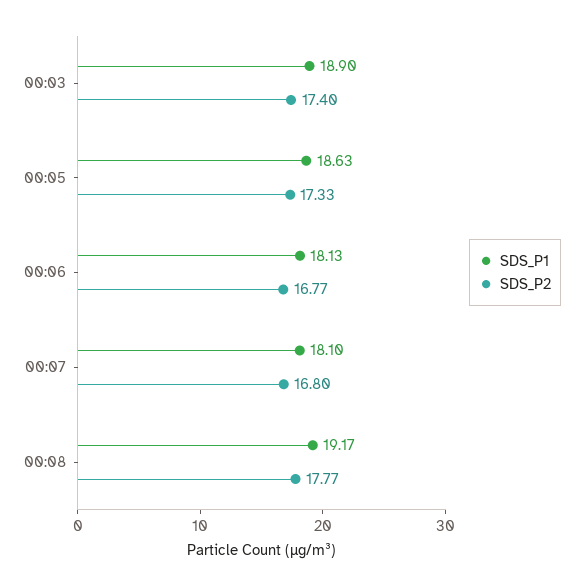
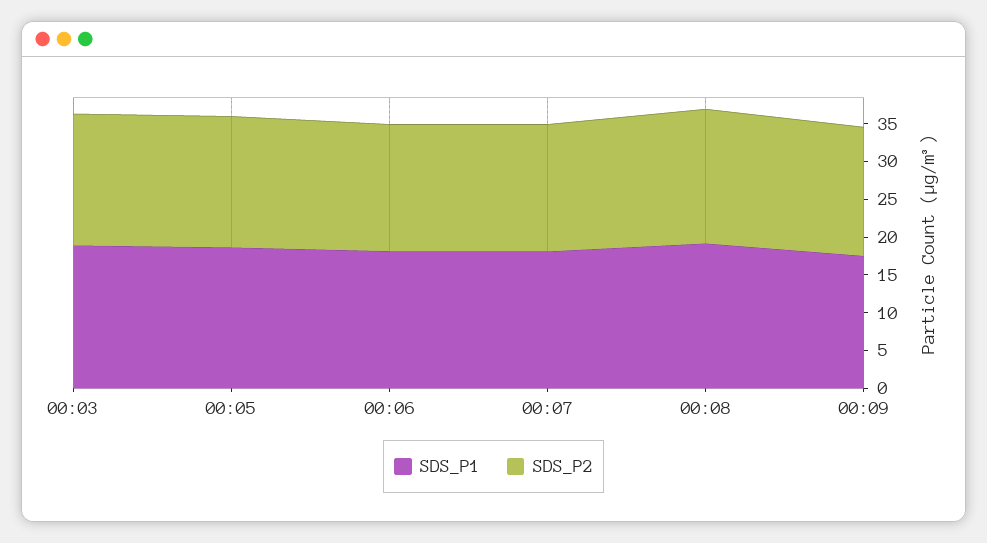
SDS_P1, 00:09: none -> 17.5
SDS_P2, 00:09: none -> 17.5

